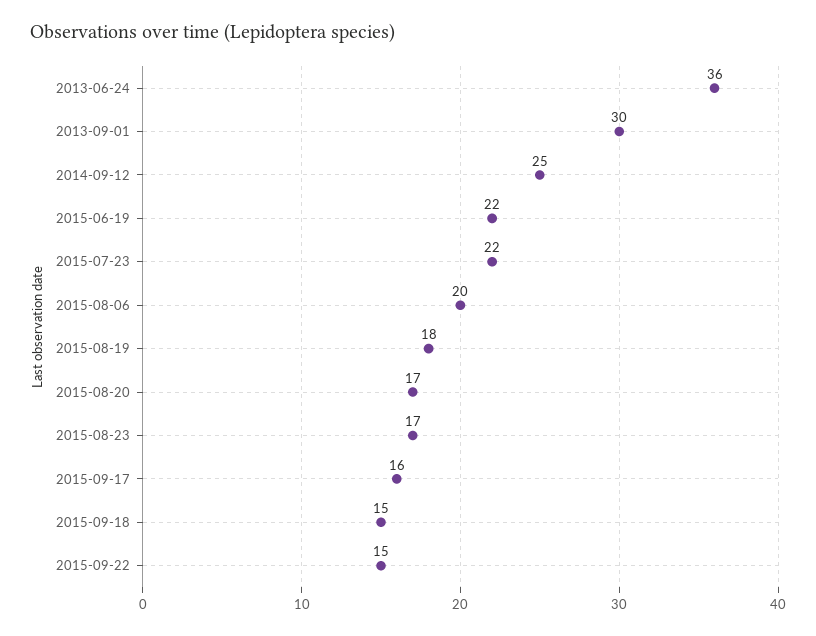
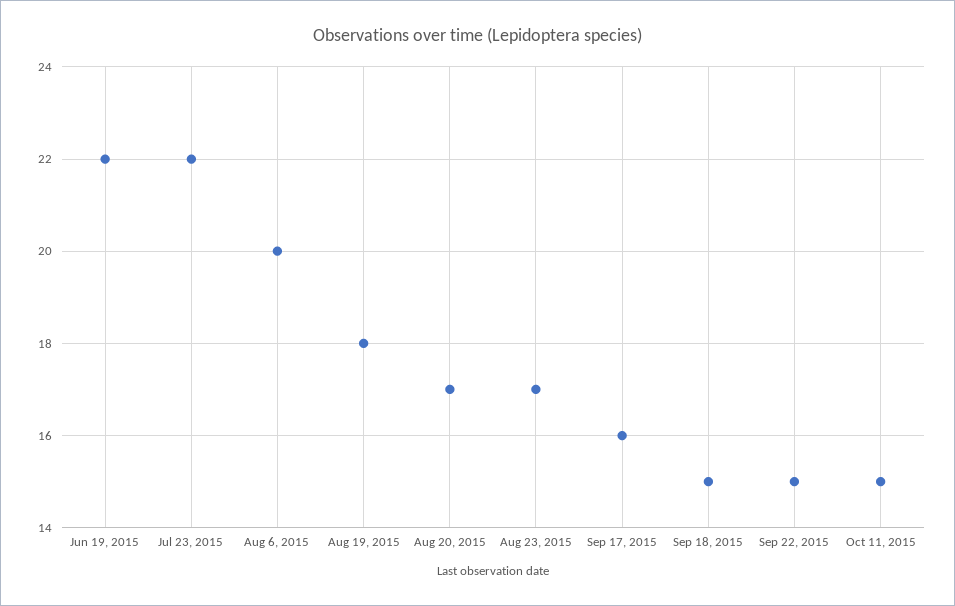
2013-06-24: 36 -> none
2013-09-01: 30 -> none
2014-09-12: 25 -> none
Oct 11, 2015: none -> 15

